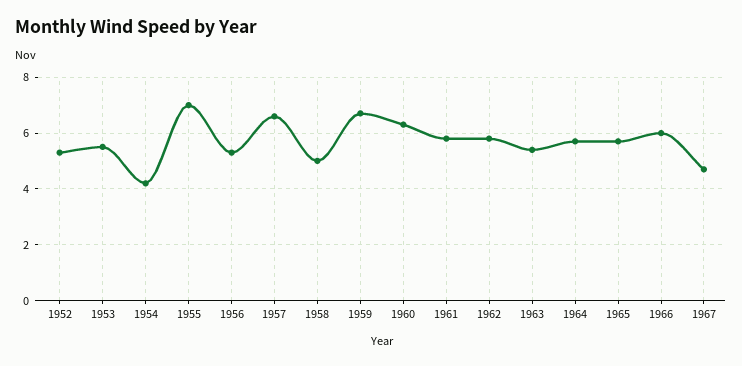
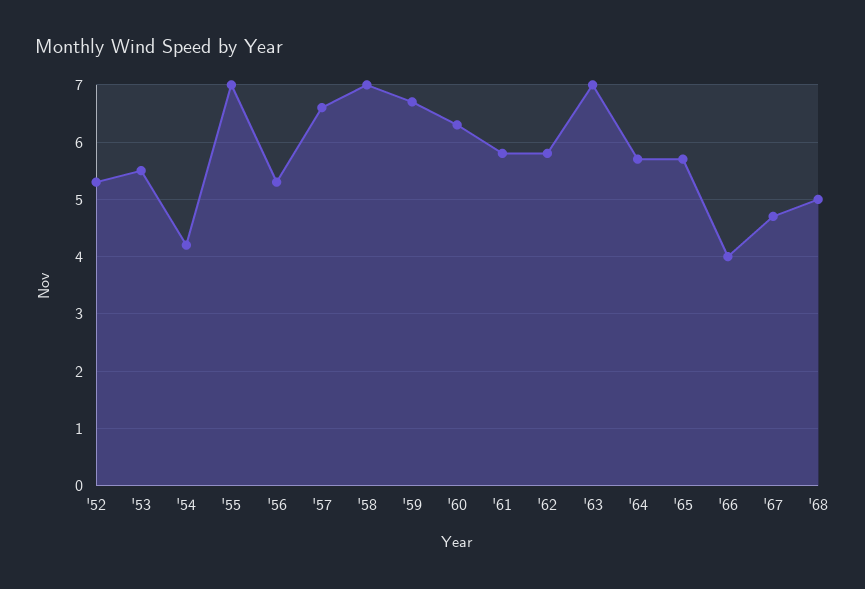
1958: 5 -> 7
1963: 5.5 -> 7
1966: 6 -> 4
'68: none -> 5

